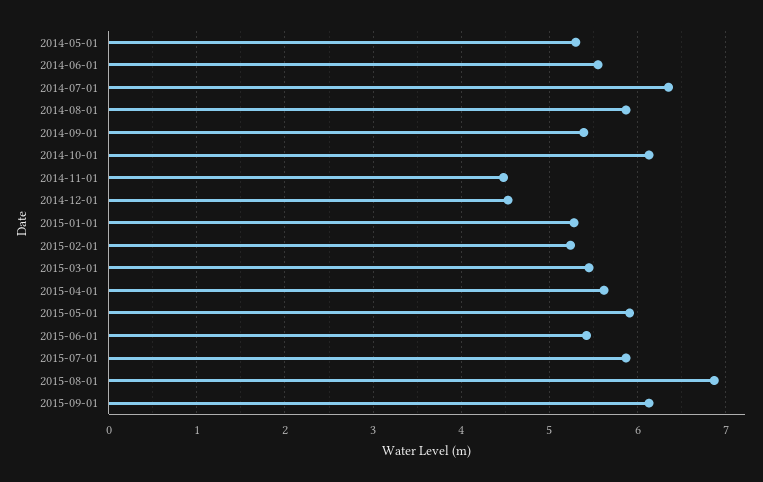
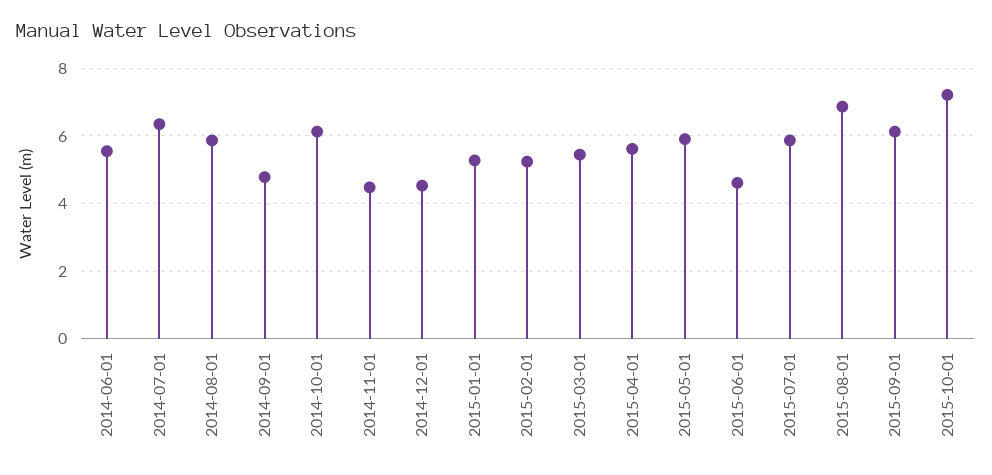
2014-05-01: 5.3 -> none
2014-09-01: 5.4 -> 4.8
2015-06-01: 5.4 -> 4.6
2015-10-01: none -> 7.2

